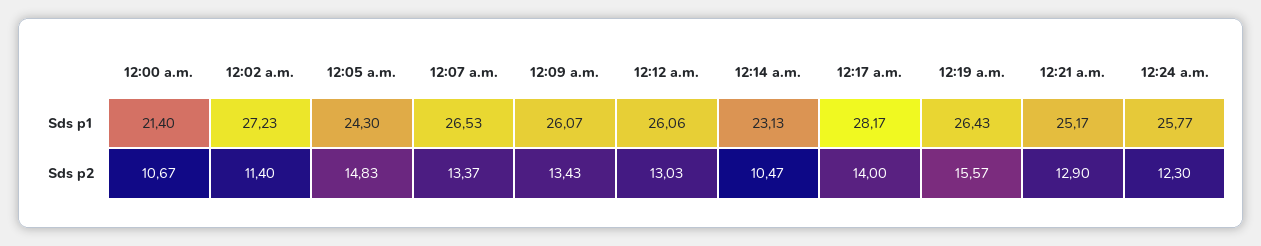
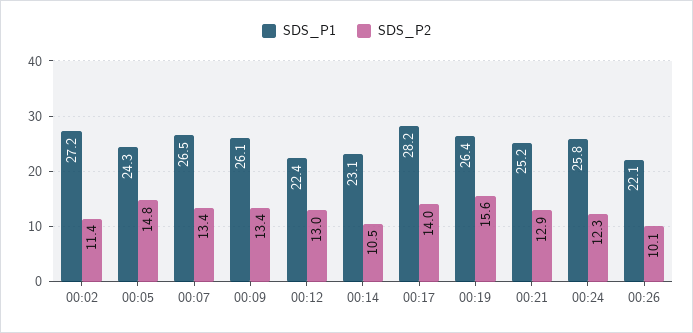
Sds p1, 12:00 a.m.: 21.4 -> none
Sds p1, 12:12 a.m.: 26.06 -> 22.4
Sds p2, 12:00 a.m.: 10.67 -> none
Sds p1, 00:26: none -> 22.1
Sds p2, 00:26: none -> 10.1

